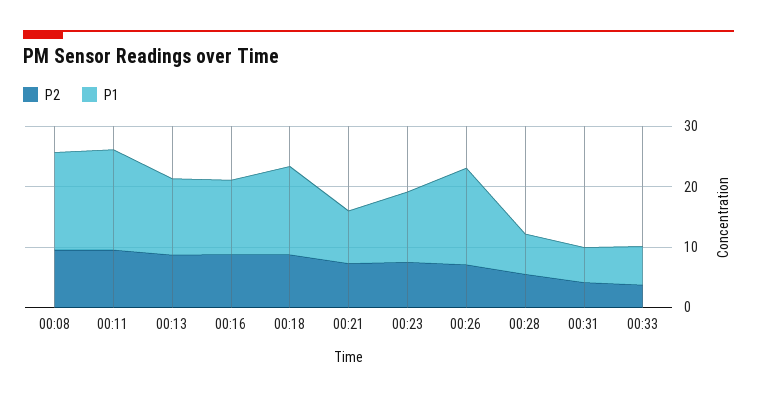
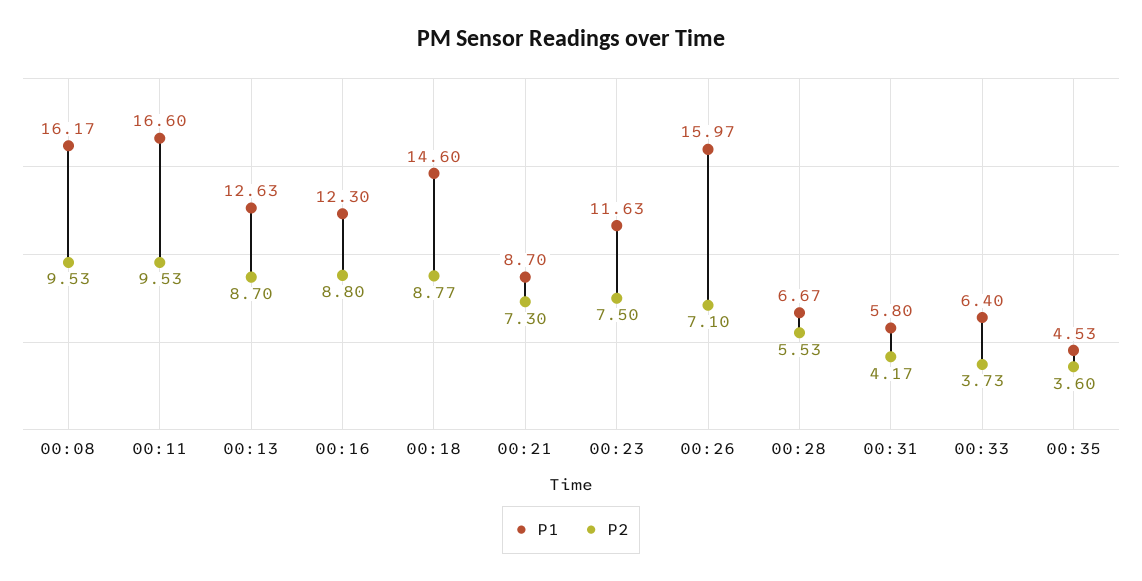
P1, 00:35: none -> 4.53
P2, 00:35: none -> 3.6

